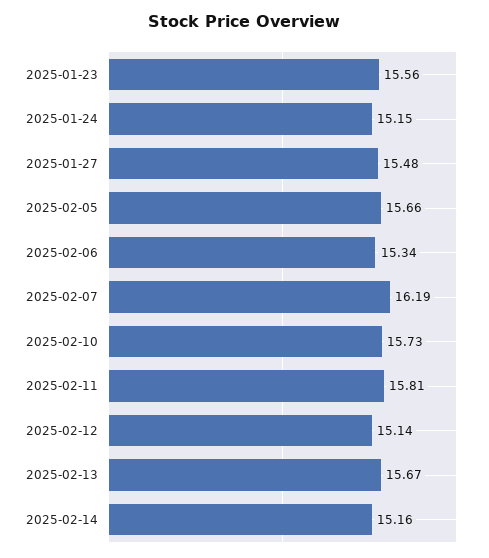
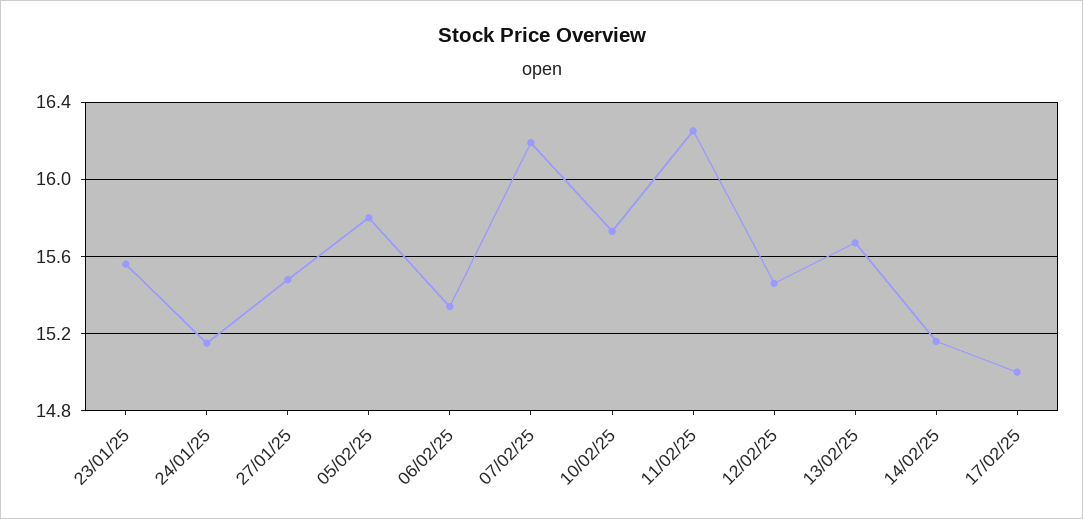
2025-02-05: 15.66 -> 15.8
2025-02-11: 15.81 -> 16.25
2025-02-12: 15.14 -> 15.45
17/02/25: none -> 15

